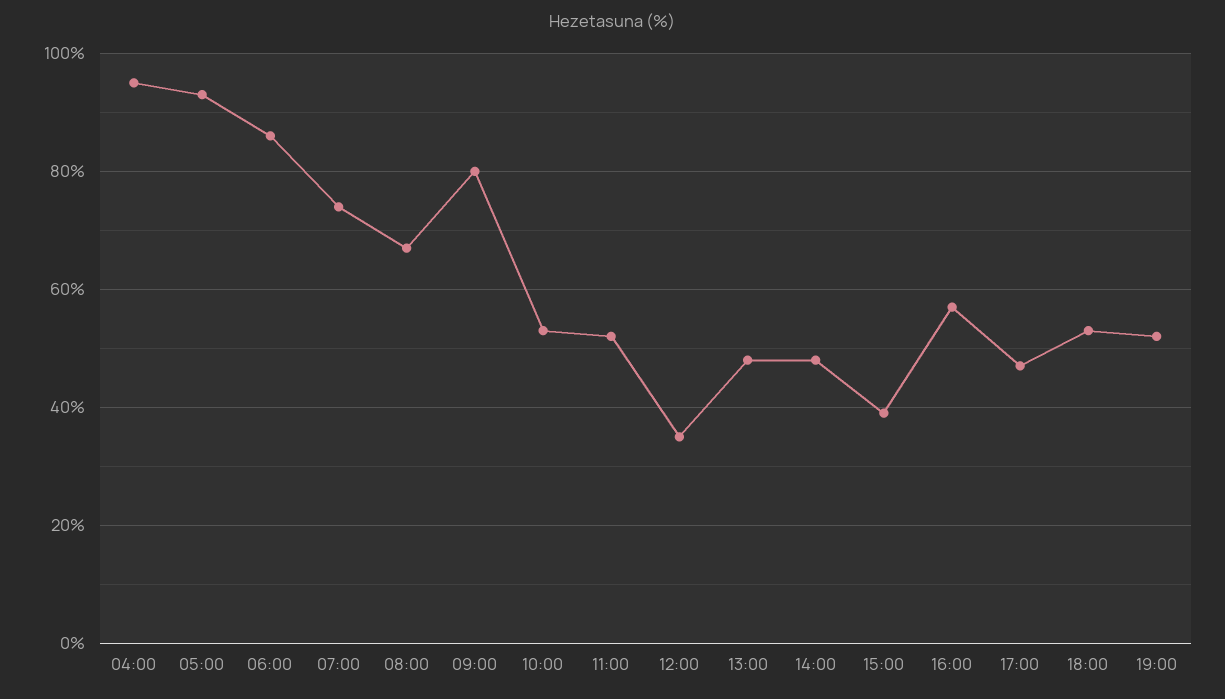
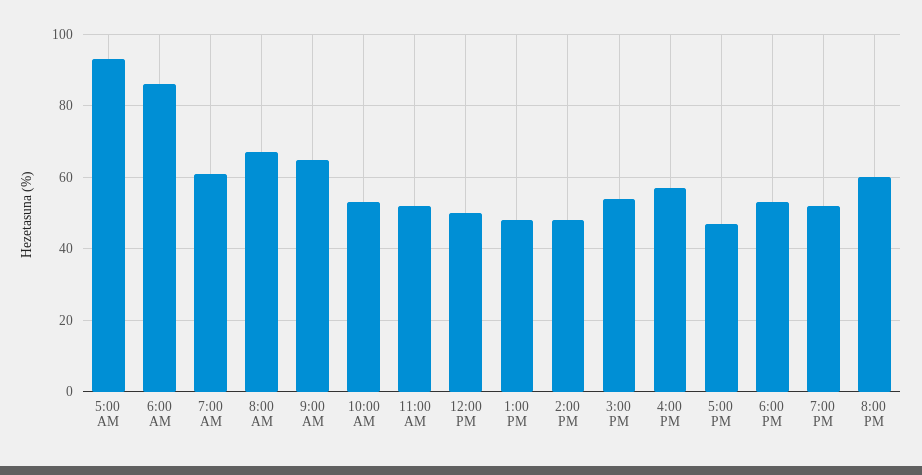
04:00: 95 -> none
07:00: 75 -> 60
09:00: 80 -> 65
12:00: 35 -> 50
15:00: 40 -> 55
8:00 PM: none -> 60

